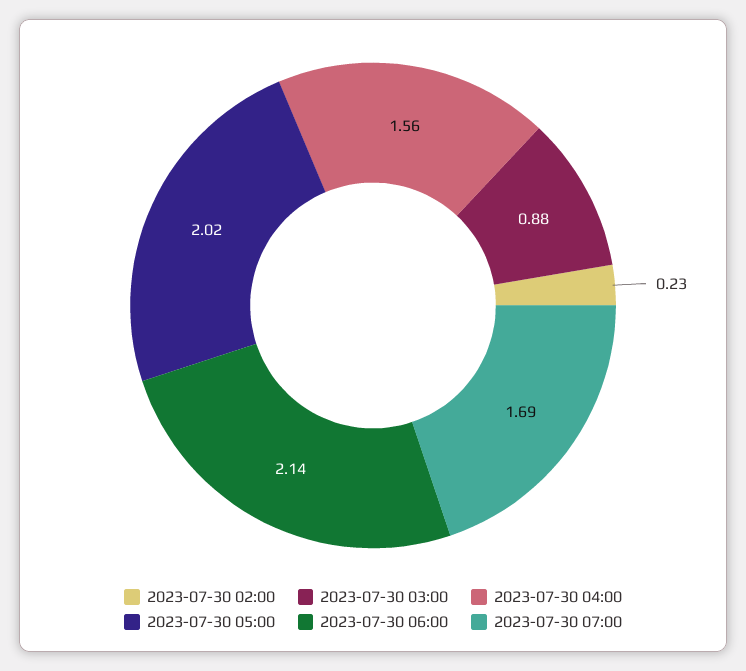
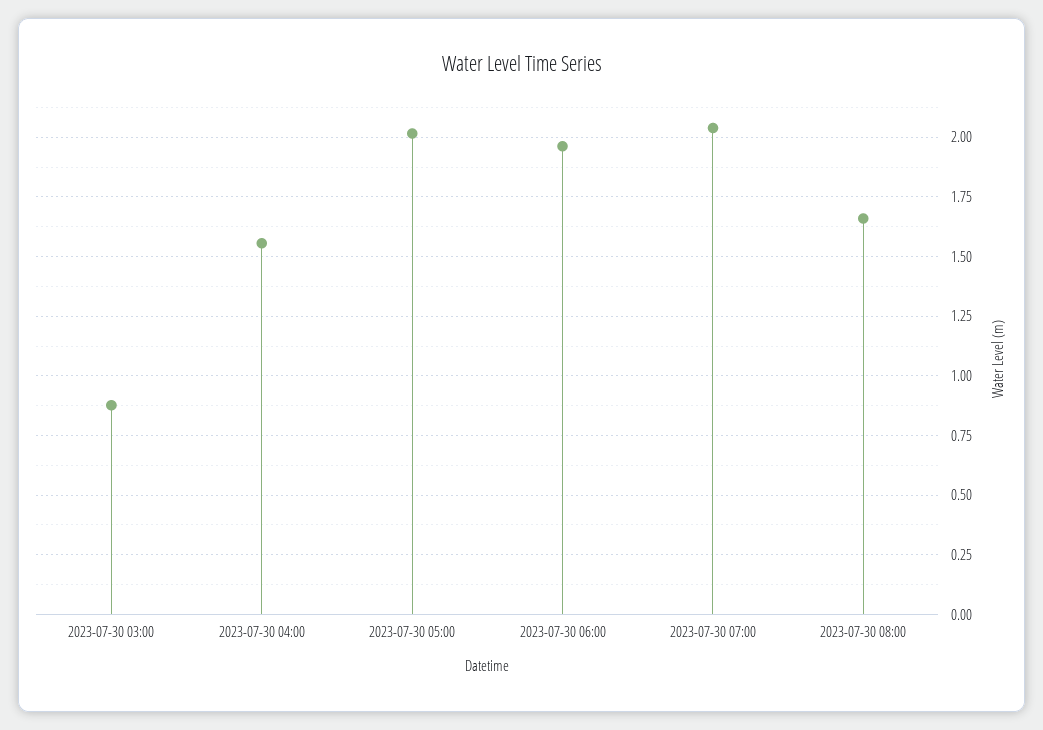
2023-07-30 02:00: 0.23 -> none
2023-07-30 06:00: 2.14 -> 1.95
2023-07-30 07:00: 1.69 -> 2.05
2023-07-30 08:00: none -> 1.65

